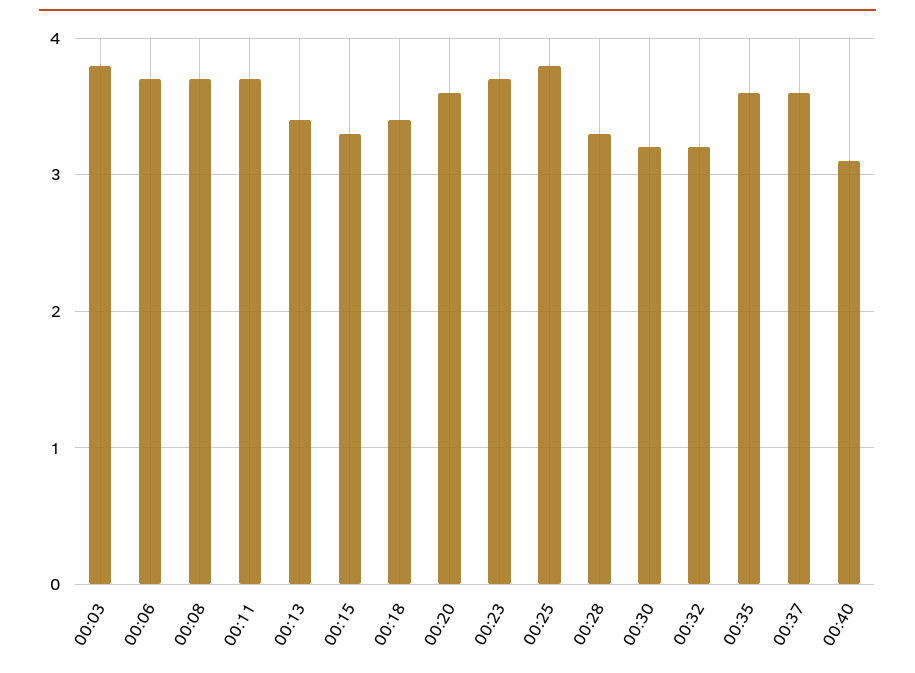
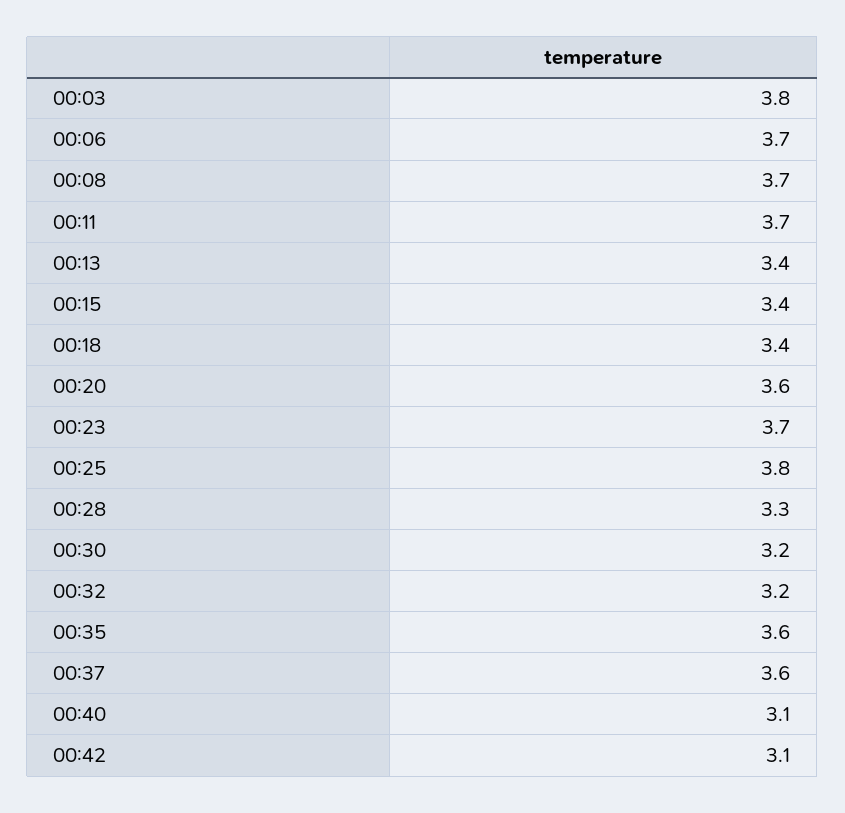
00:15: 3.3 -> 3.4
00:42: none -> 3.1

